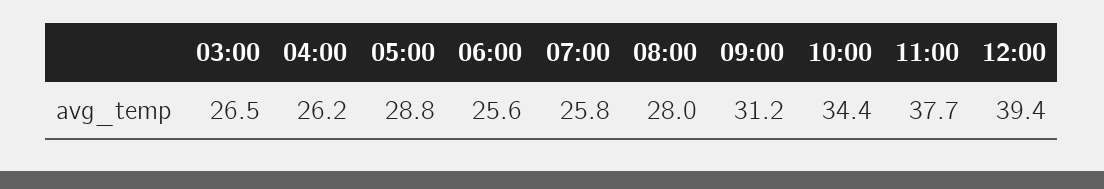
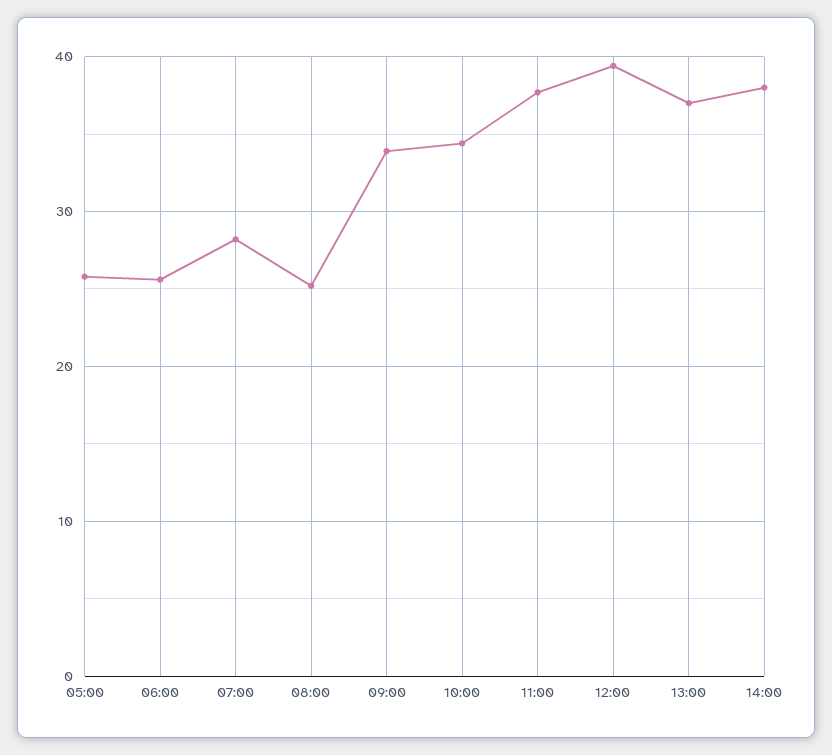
03:00: 26.5 -> none
04:00: 26.2 -> none
05:00: 28.8 -> 26
07:00: 25.8 -> 28
08:00: 28 -> 25
09:00: 31.2 -> 34
13:00: none -> 37
14:00: none -> 38

